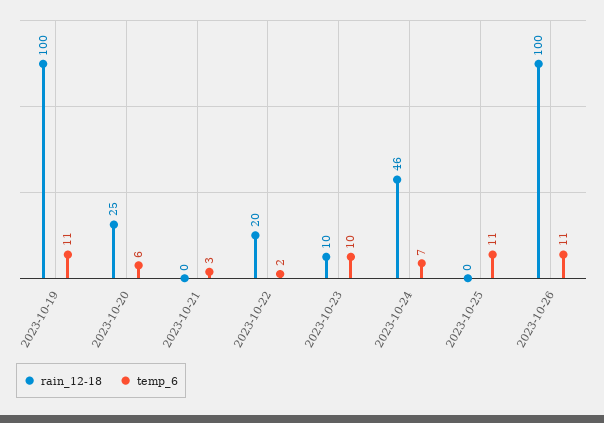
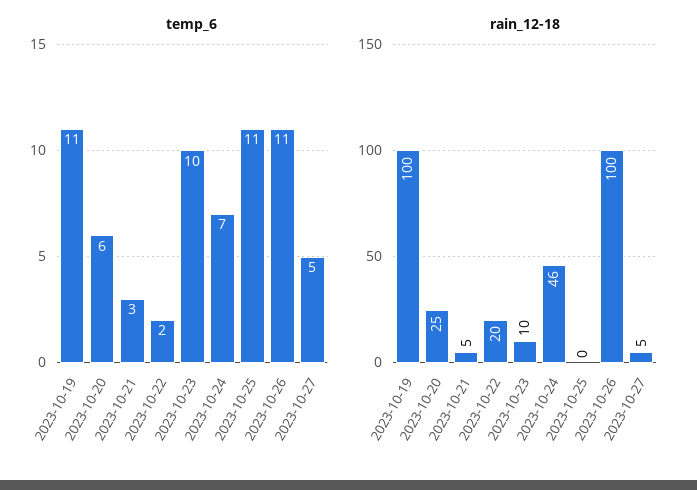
rain_12-18, 2023-10-21: 0 -> 5
temp_6, 2023-10-27: none -> 5
rain_12-18, 2023-10-27: none -> 5

